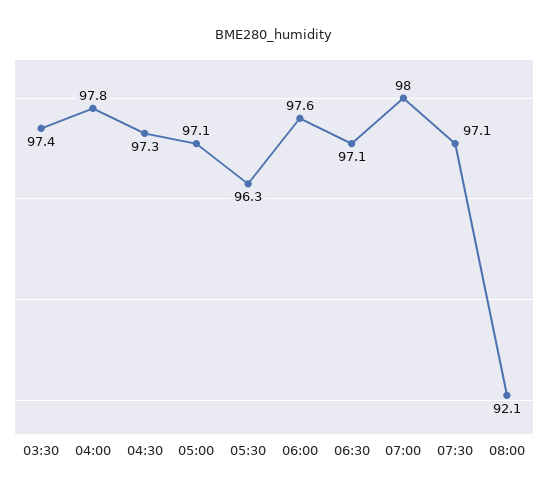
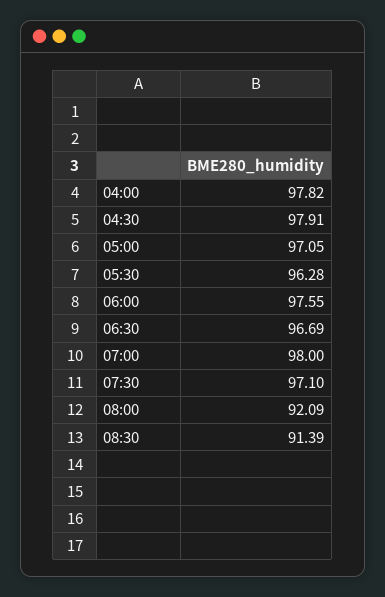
03:30: 97.4 -> none
04:30: 97.3 -> 97.91
06:30: 97.1 -> 96.69
08:30: none -> 91.39

